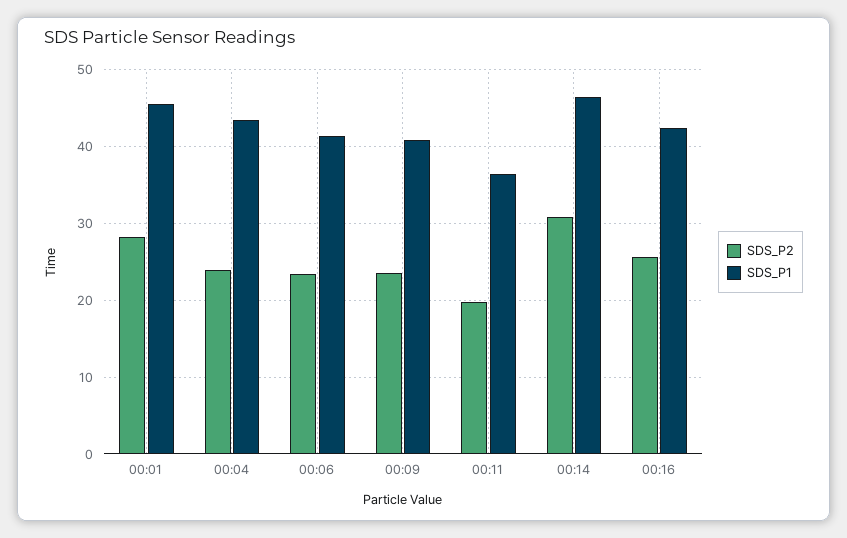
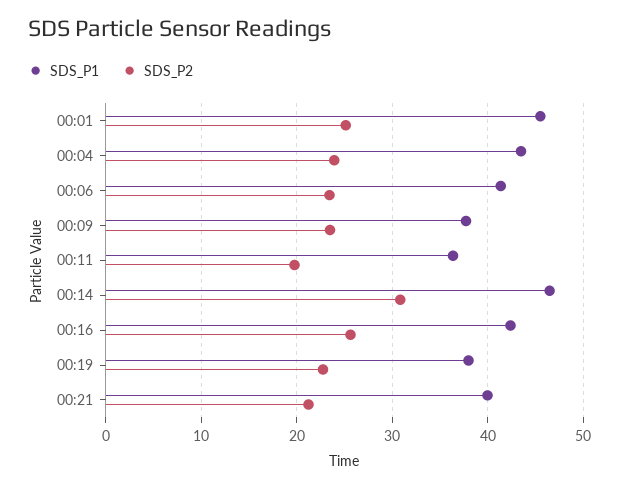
SDS_P2, 00:01: 28 -> 25
SDS_P1, 00:09: 41 -> 38
SDS_P1, 00:19: none -> 38
SDS_P2, 00:19: none -> 23
SDS_P1, 00:21: none -> 40
SDS_P2, 00:21: none -> 21

